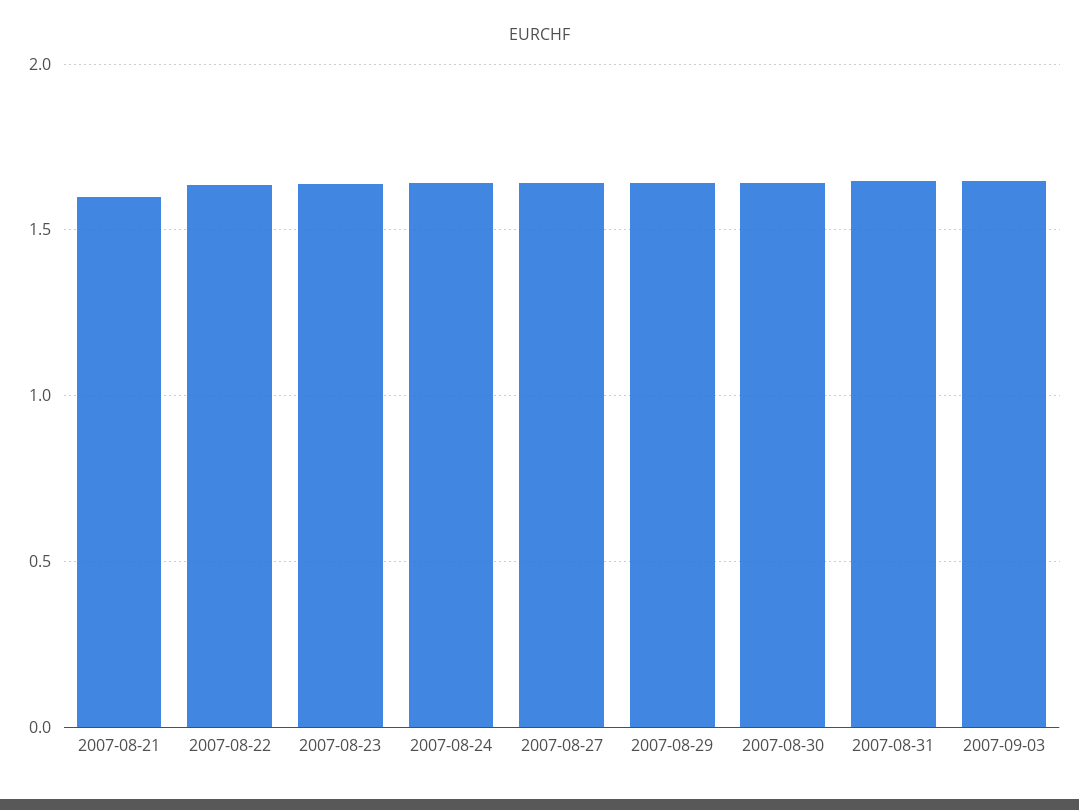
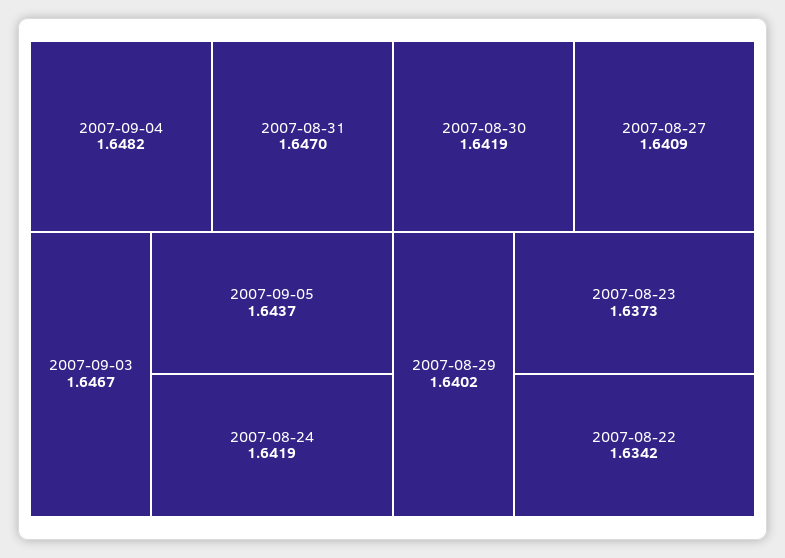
2007-08-21: 1.6 -> none
2007-09-04: none -> 1.6482
2007-09-05: none -> 1.6437

